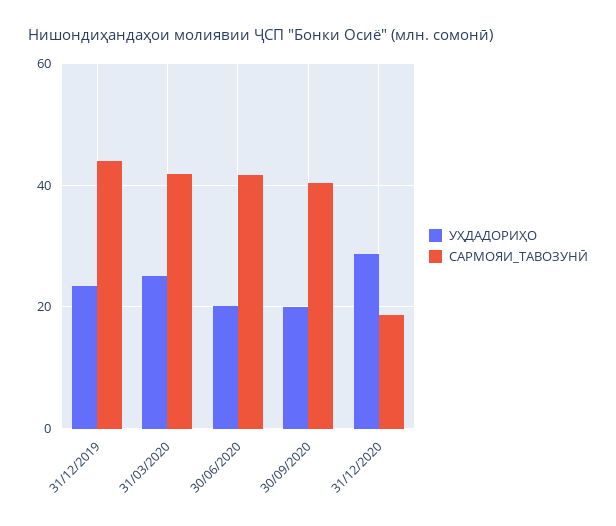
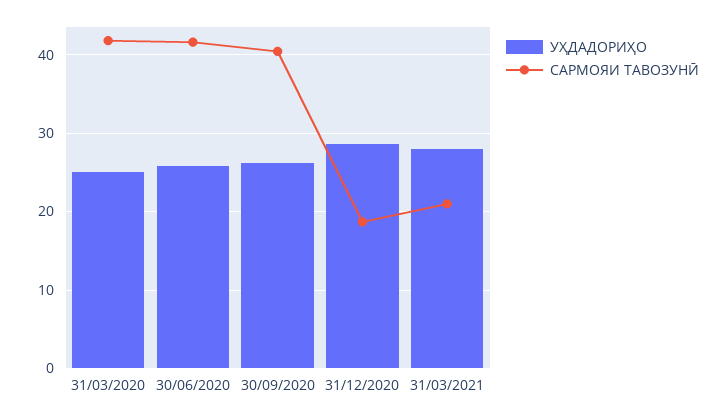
УҲДАДОРИҲО, 31/12/2019: 24 -> none
САРМОЯИ_ТАВОЗУНӢ, 31/12/2019: 44 -> none
УҲДАДОРИҲО, 30/06/2020: 20 -> 26
УҲДАДОРИҲО, 30/09/2020: 20 -> 26
УҲДАДОРИҲО, 31/03/2021: none -> 28
САРМОЯИ_ТАВОЗУНӢ, 31/03/2021: none -> 21

